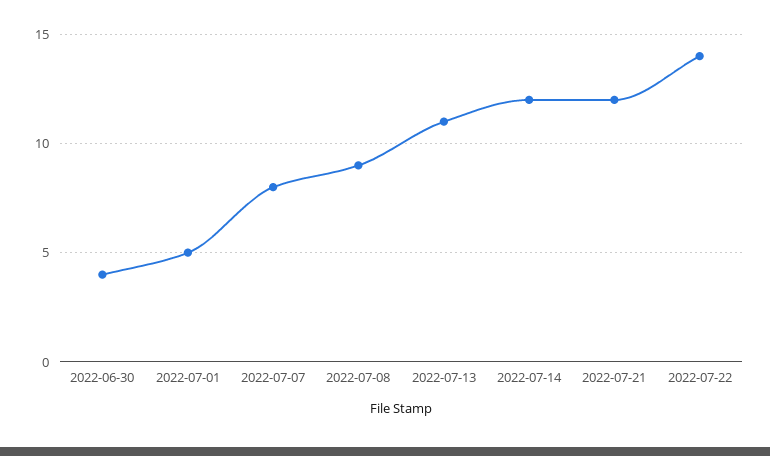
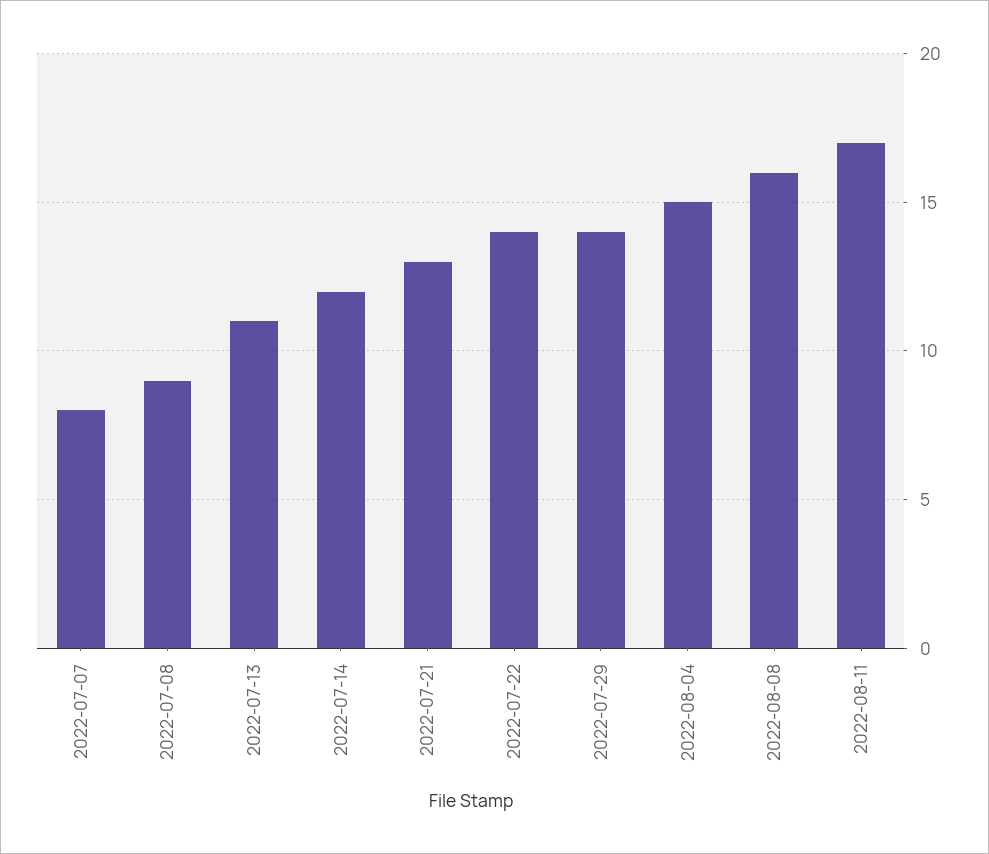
2022-06-30: 4 -> none
2022-07-01: 5 -> none
2022-07-21: 12 -> 13
2022-07-29: none -> 14
2022-08-04: none -> 15
2022-08-08: none -> 16
2022-08-11: none -> 17

